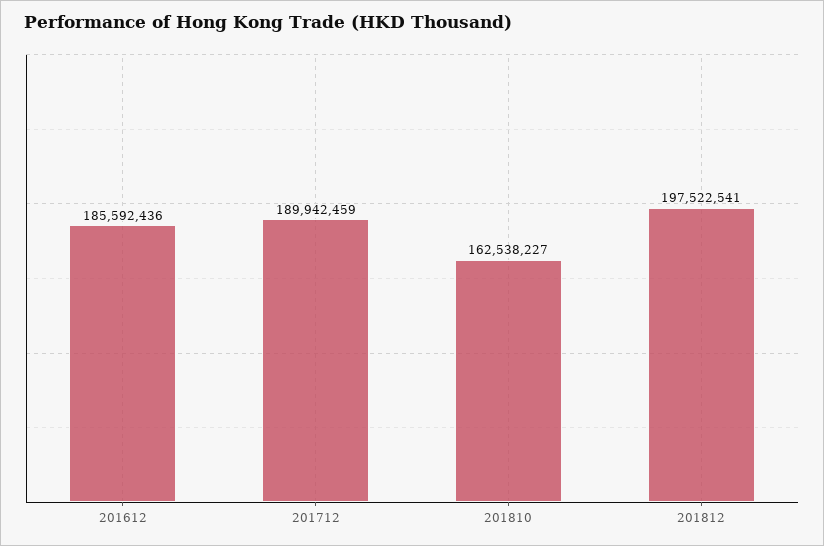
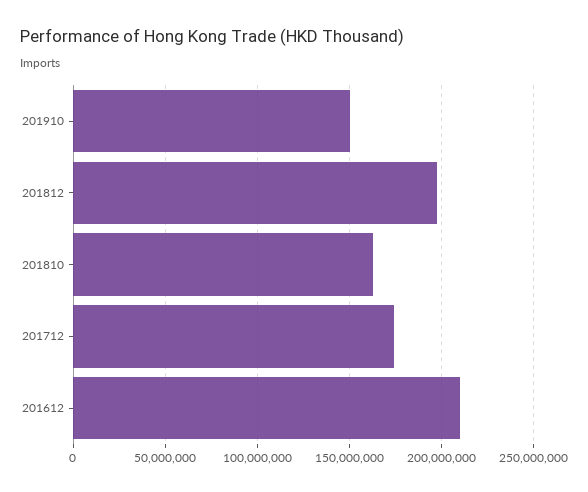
201612: 185592436 -> 210000000
201712: 189942459 -> 175000000
201910: none -> 150000000

